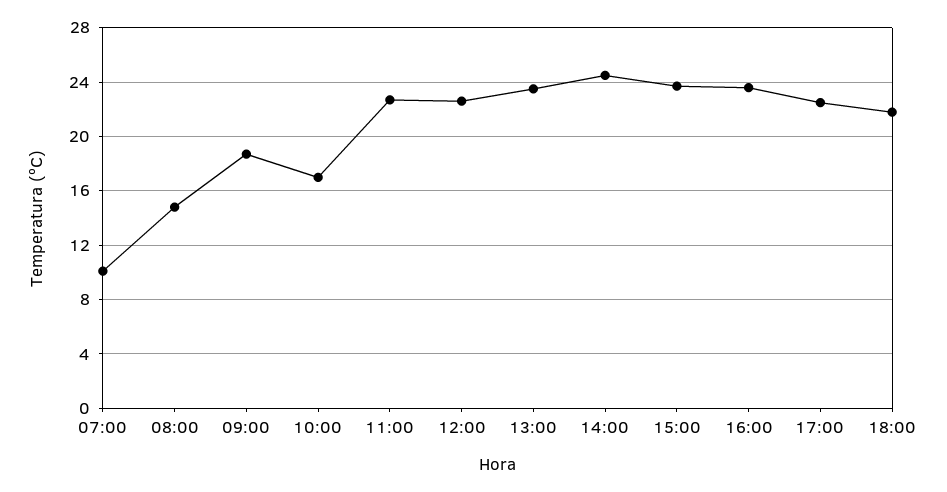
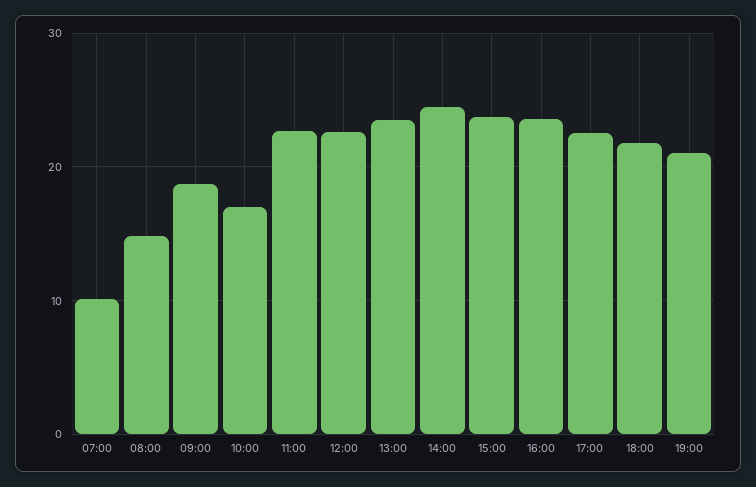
19:00: none -> 21

